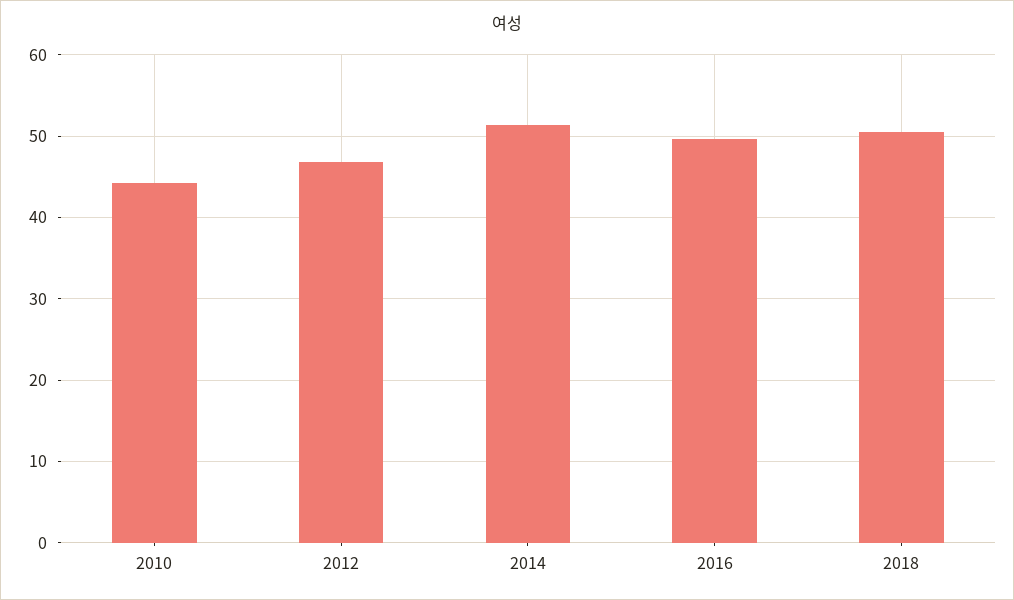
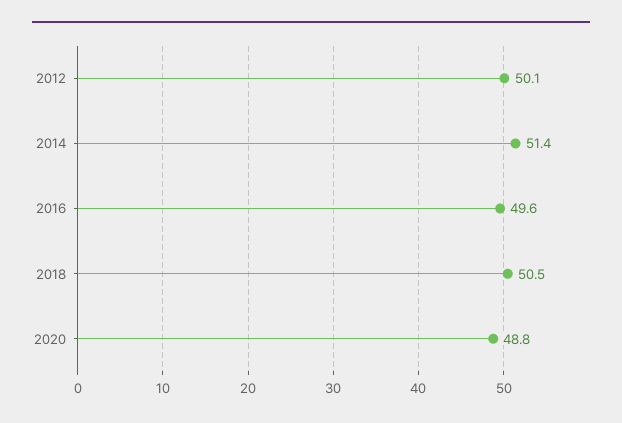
2010: 44 -> none
2012: 47 -> 50.1
2020: none -> 48.8

